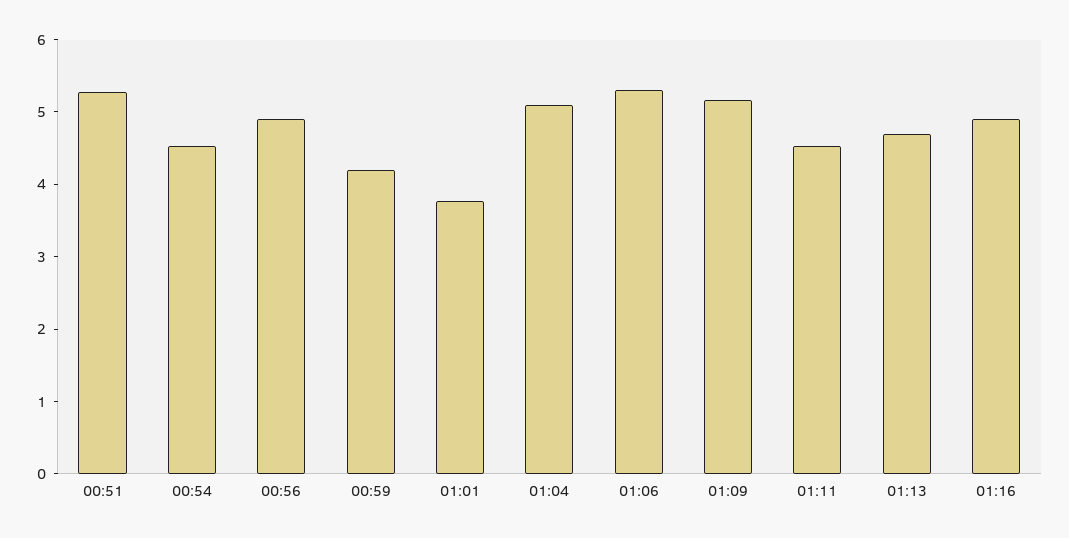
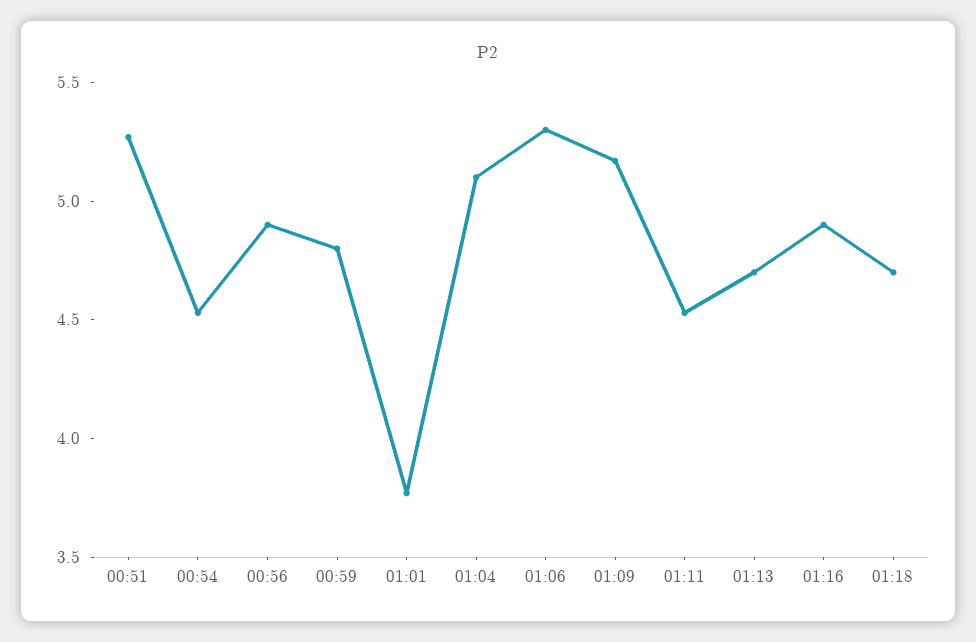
00:59: 4.2 -> 4.8
01:18: none -> 4.7

